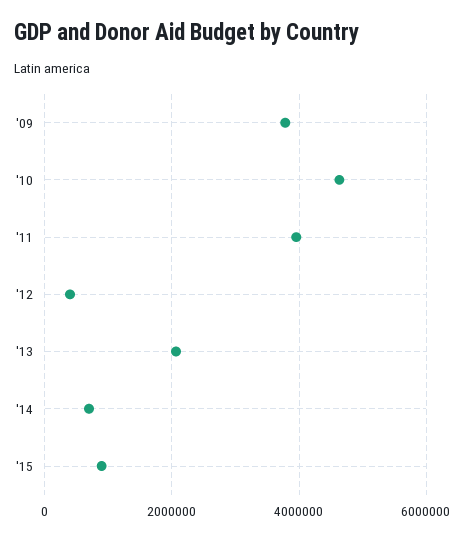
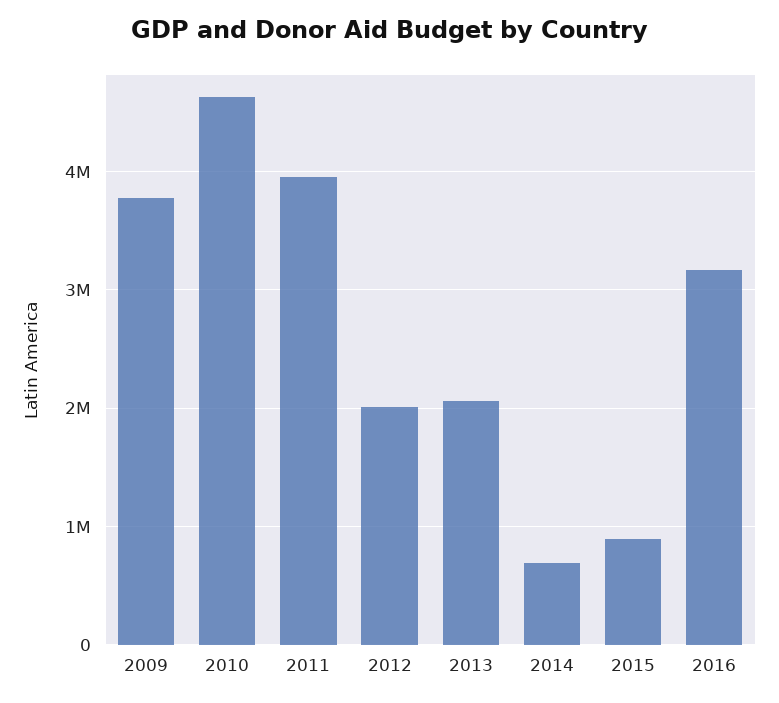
'12: 400000 -> 2000000
2016: none -> 3200000

